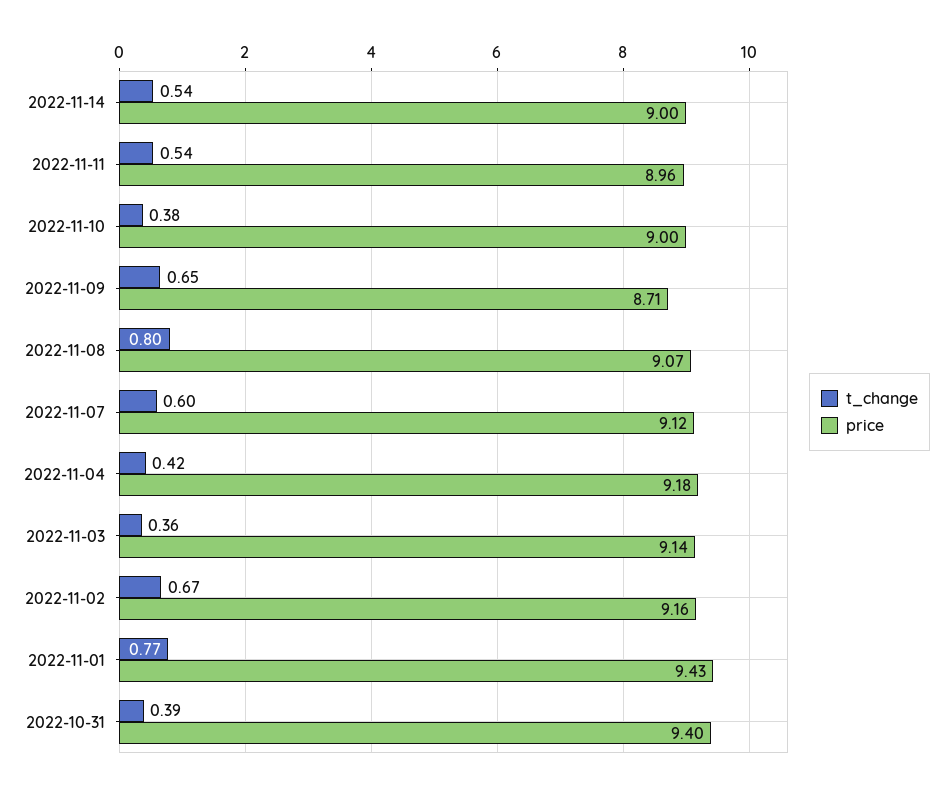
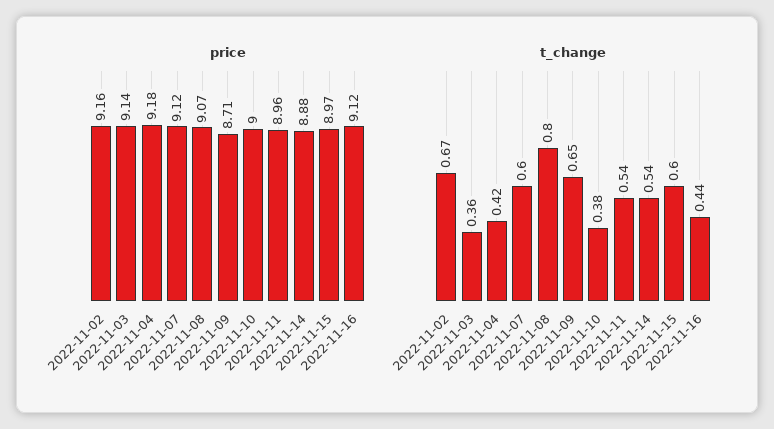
price, 2022-11-14: 9 -> 8.88
t_change, 2022-11-01: 0.77 -> none
price, 2022-11-01: 9.43 -> none
t_change, 2022-10-31: 0.39 -> none
price, 2022-10-31: 9.4 -> none
price, 2022-11-15: none -> 8.97
price, 2022-11-16: none -> 9.12
t_change, 2022-11-15: none -> 0.6
t_change, 2022-11-16: none -> 0.44

